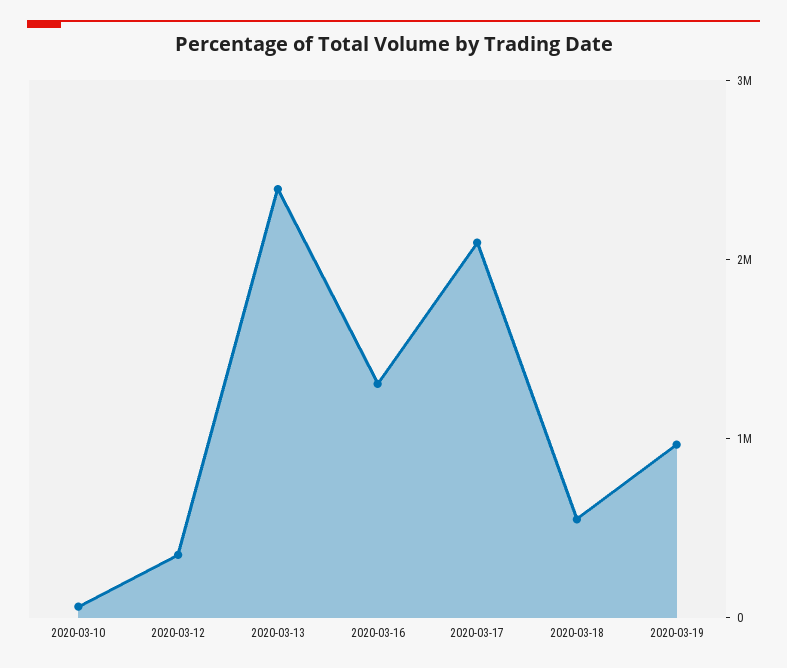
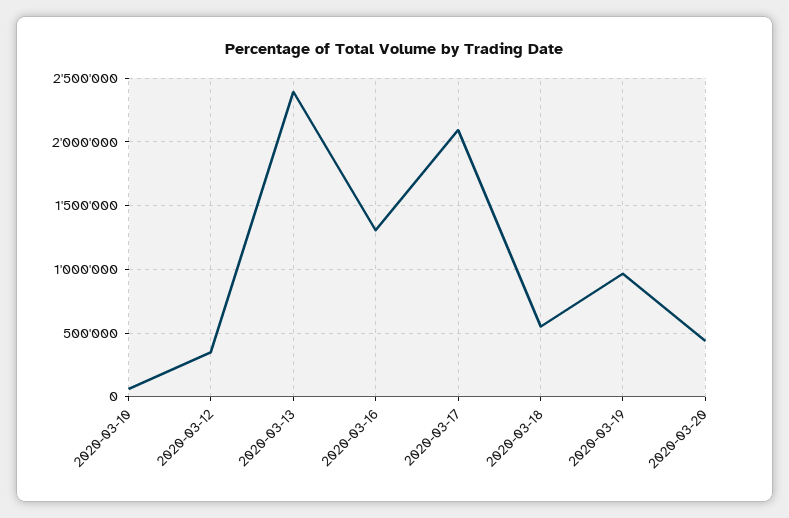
2020-03-20: none -> 450000

